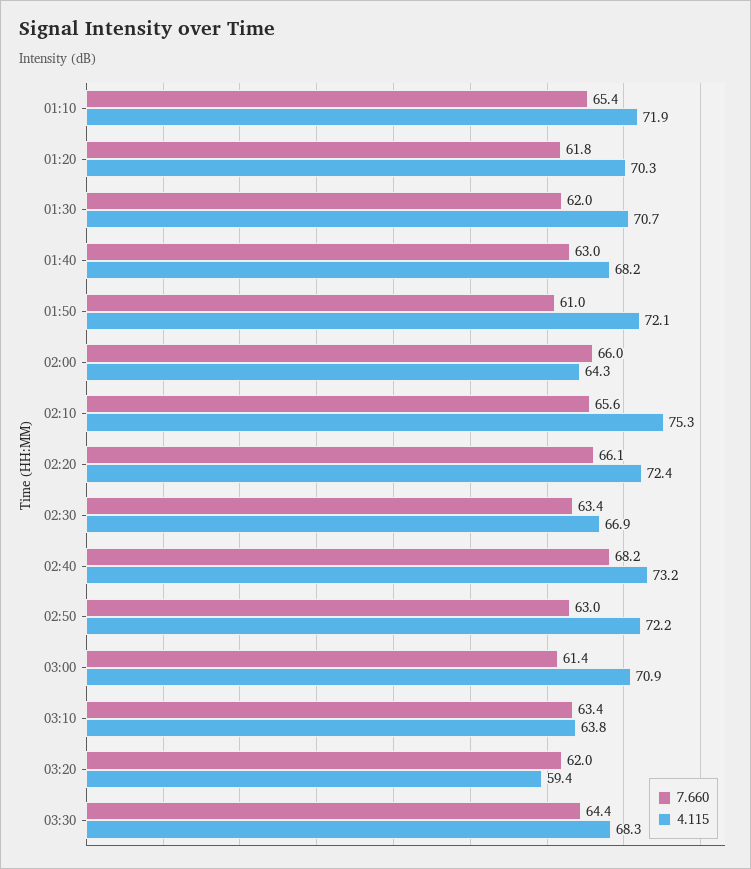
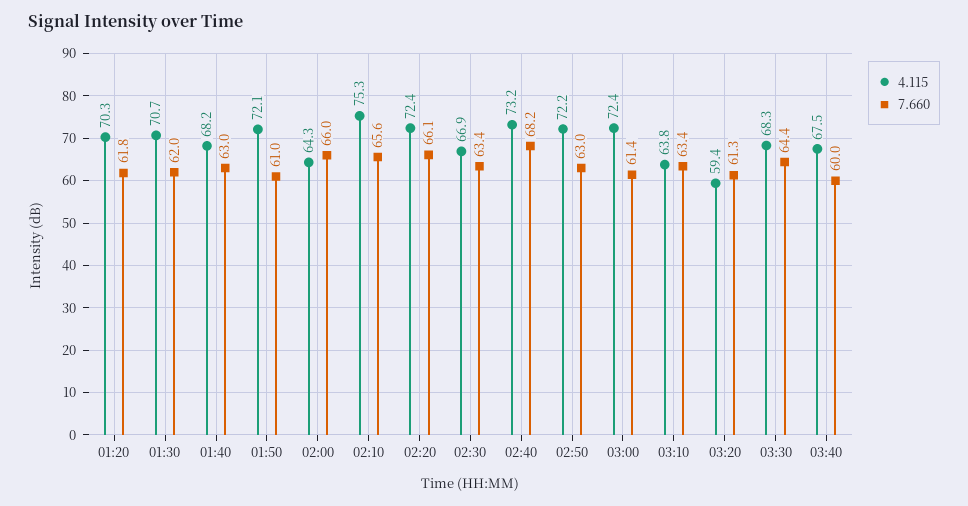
7.660, 01:10: 65.4 -> none
4.115, 01:10: 71.9 -> none
4.115, 03:00: 70.9 -> 72.4
7.660, 03:20: 62 -> 61.3
4.115, 03:40: none -> 67.5
7.660, 03:40: none -> 60

